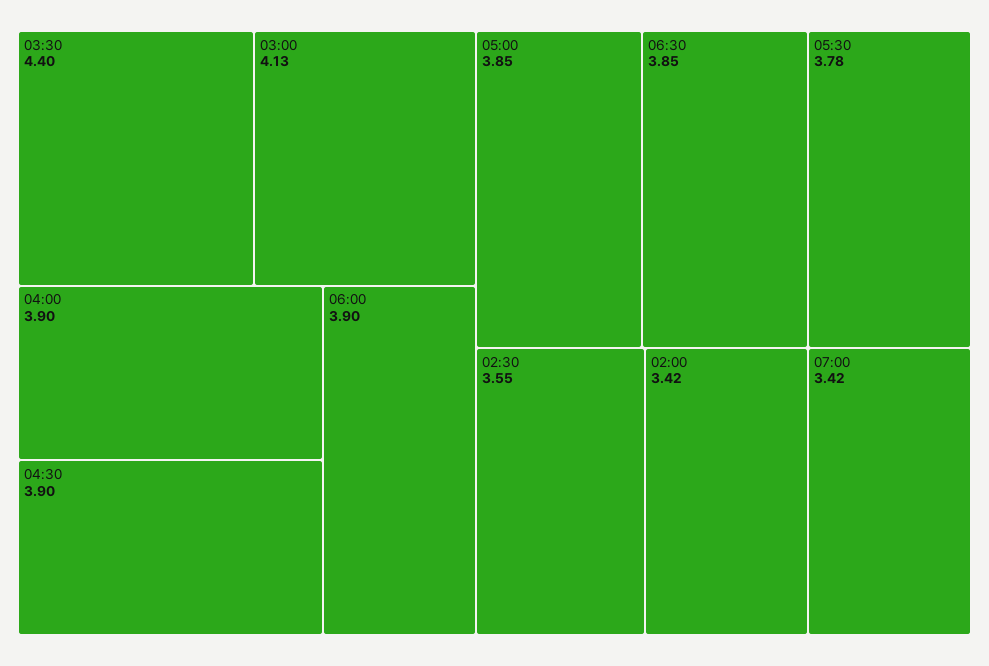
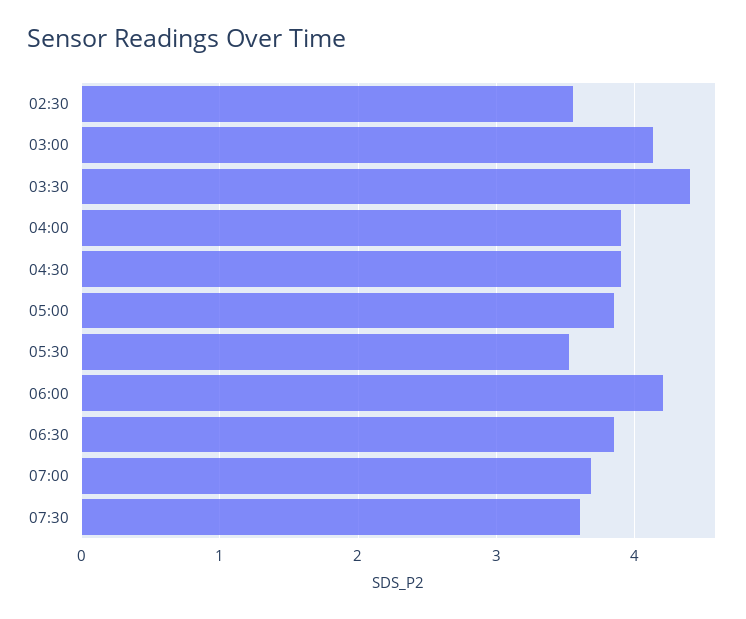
06:00: 3.9 -> 4.2
05:30: 3.78 -> 3.5
02:00: 3.42 -> none
07:00: 3.42 -> 3.7
07:30: none -> 3.6

